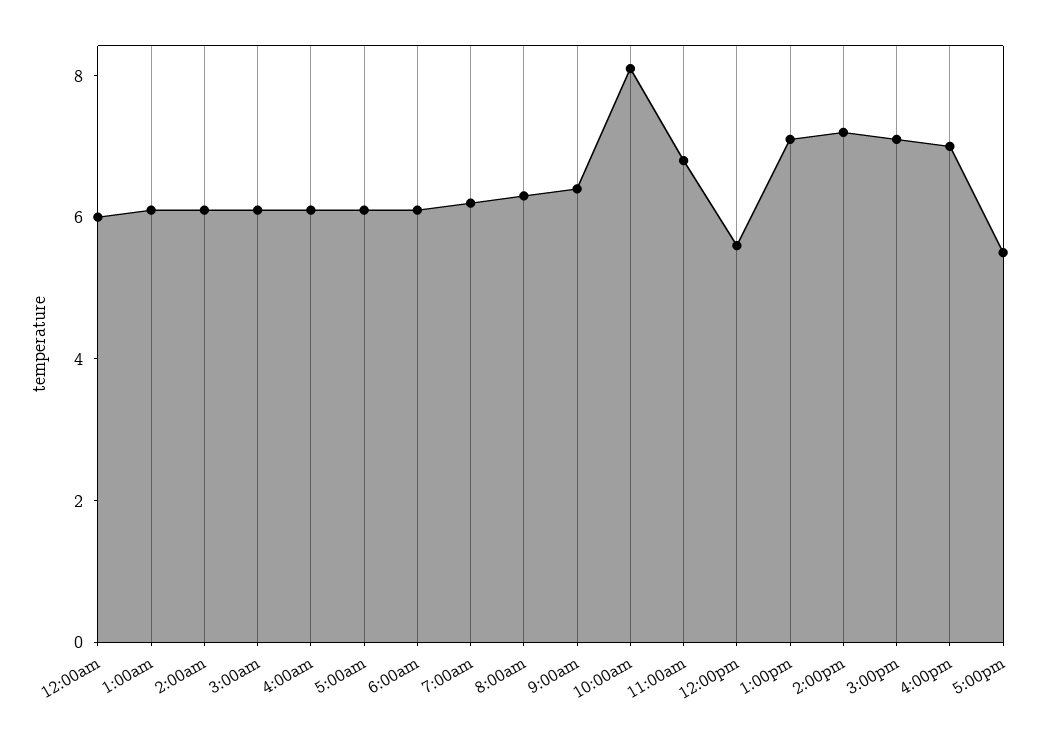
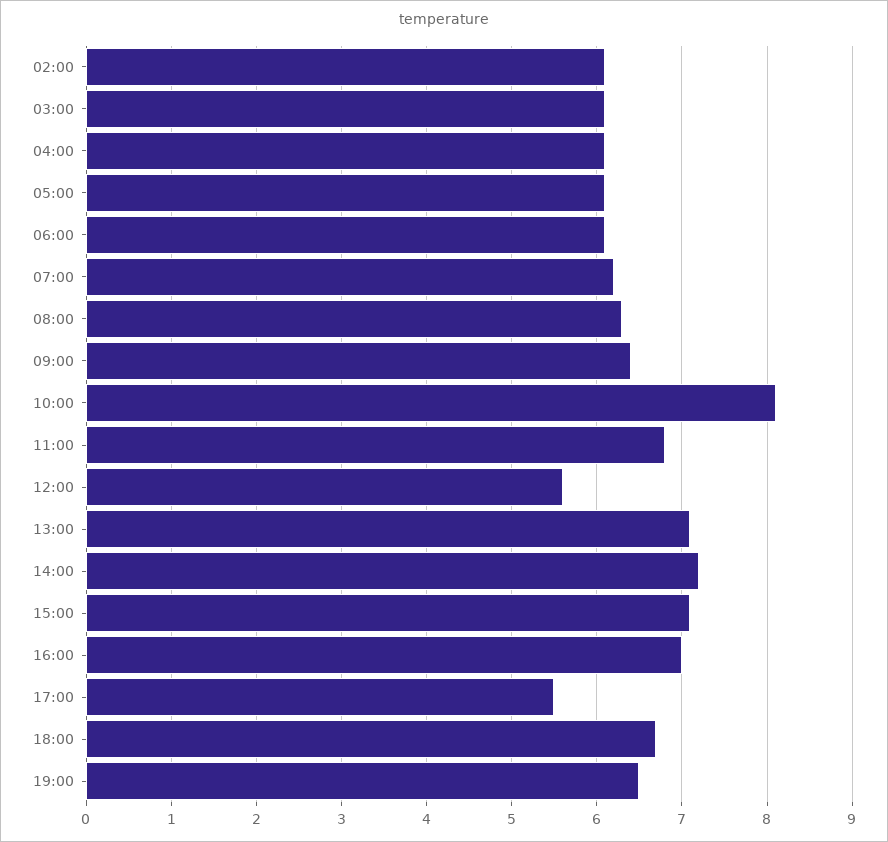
12:00am: 6 -> none
1:00am: 6 -> none
18:00: none -> 6.7
19:00: none -> 6.5

